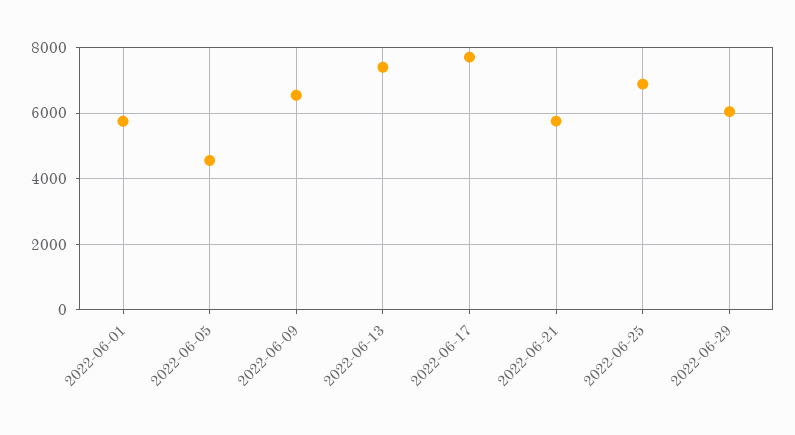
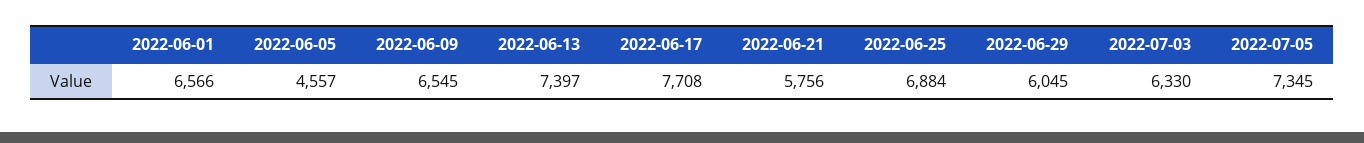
2022-06-01: 5800 -> 6566
2022-07-03: none -> 6330
2022-07-05: none -> 7345

